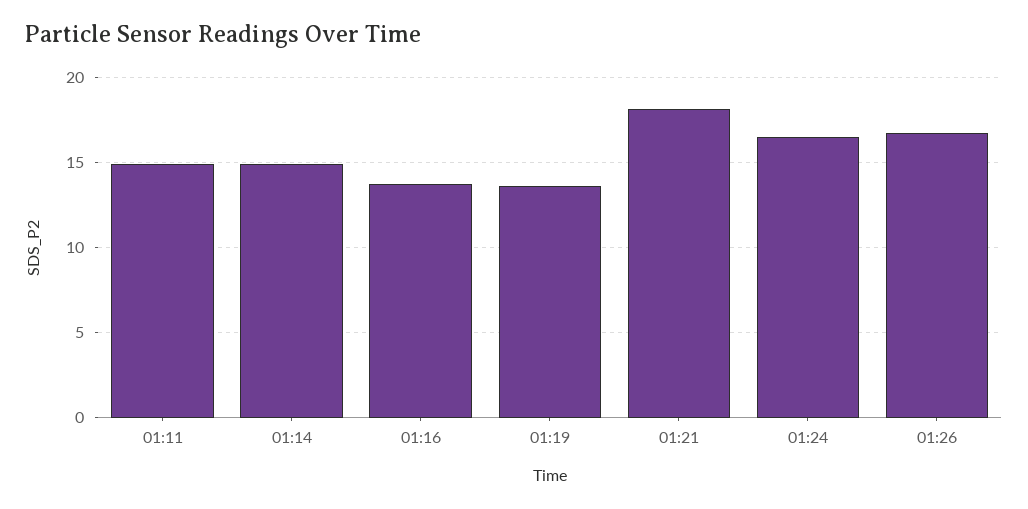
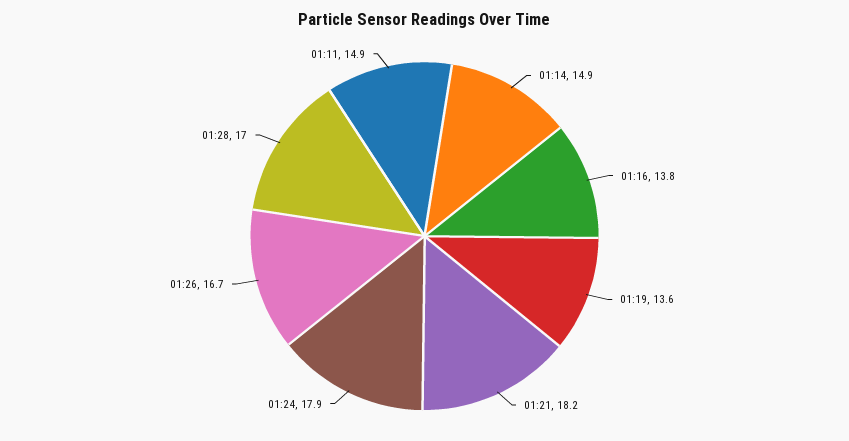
01:24: 16.5 -> 17.9
01:28: none -> 17

